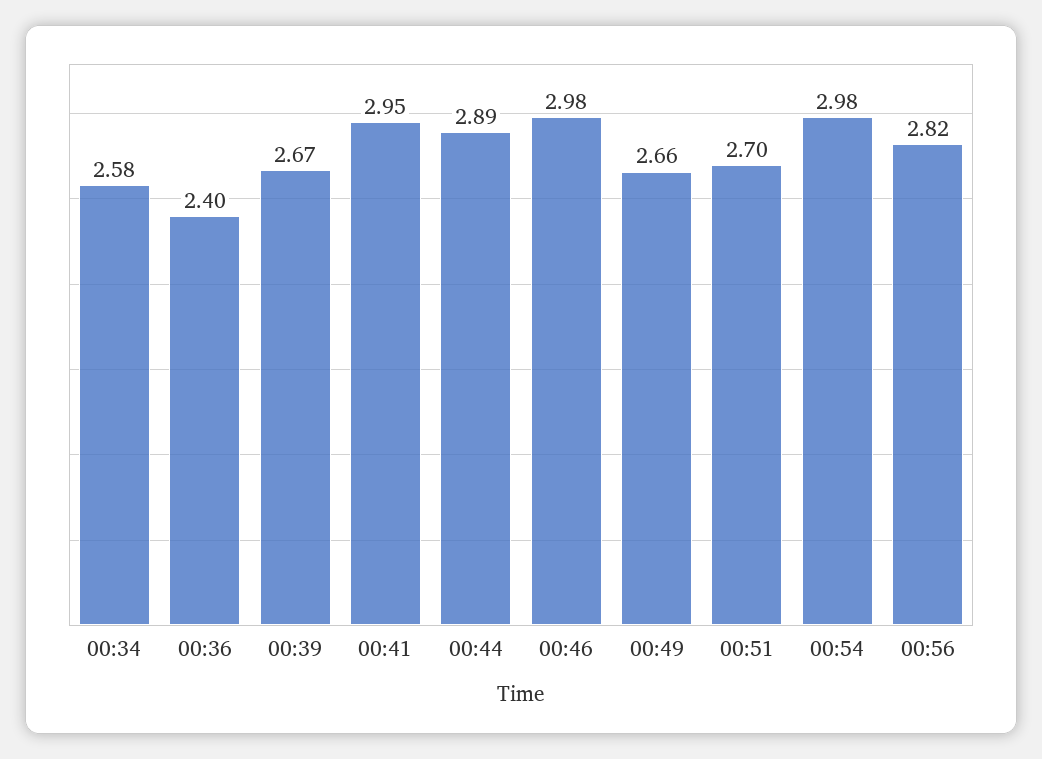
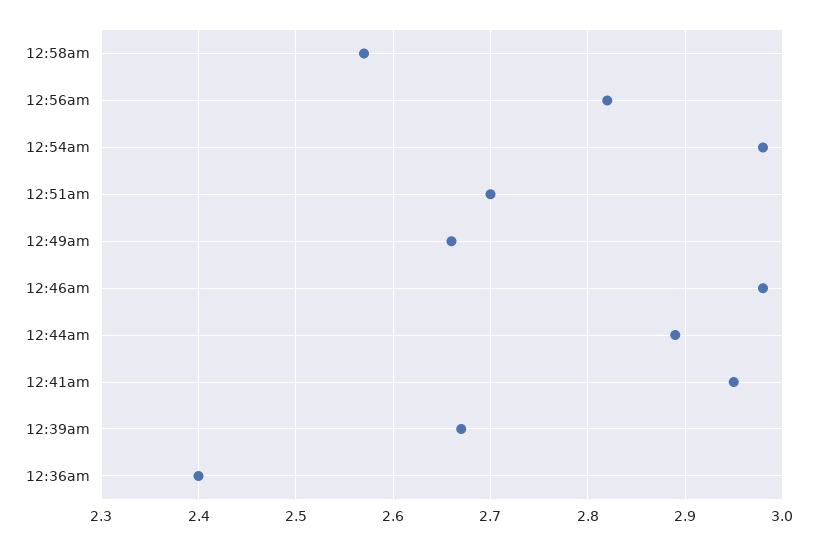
00:34: 2.58 -> none
12:58am: none -> 2.57

